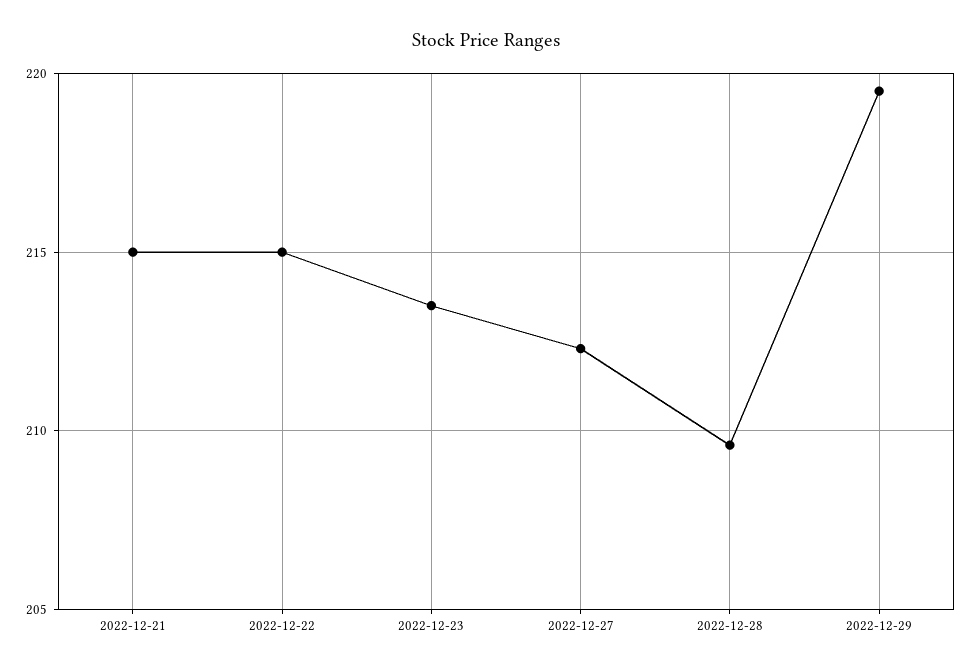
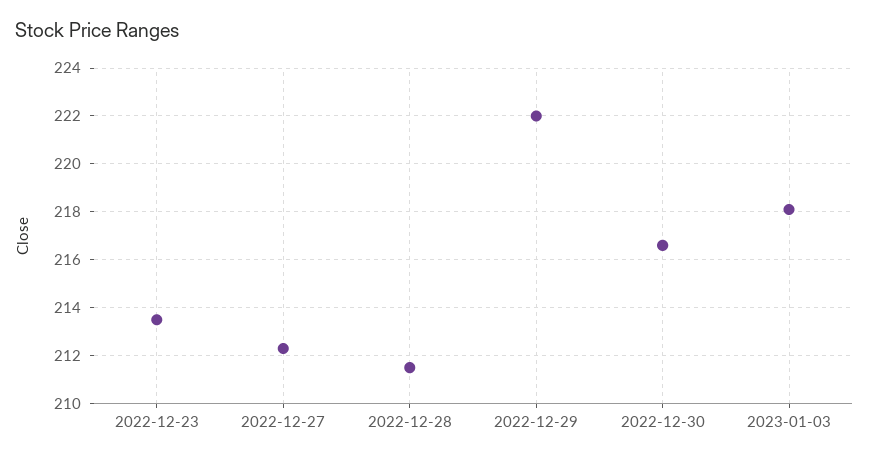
2022-12-21: 215 -> none
2022-12-22: 215 -> none
2022-12-28: 209.5 -> 211.5
2022-12-29: 219.5 -> 222
2022-12-30: none -> 216.5
2023-01-03: none -> 218

